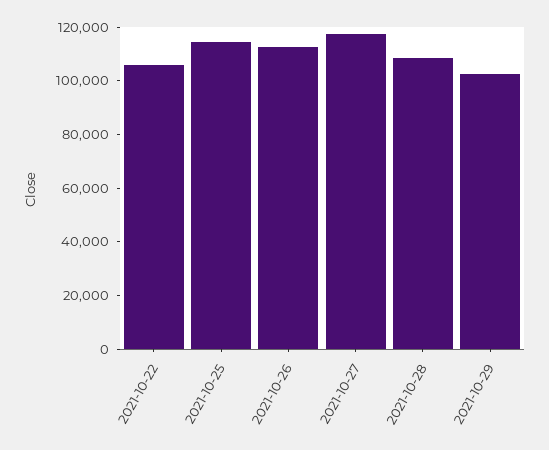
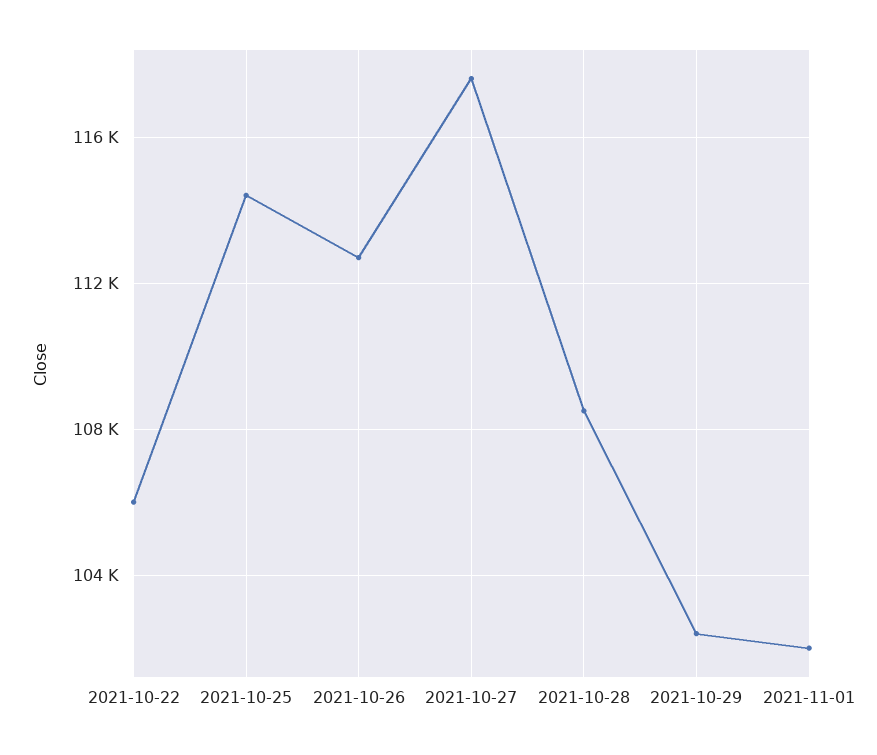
2021-11-01: none -> 102000

